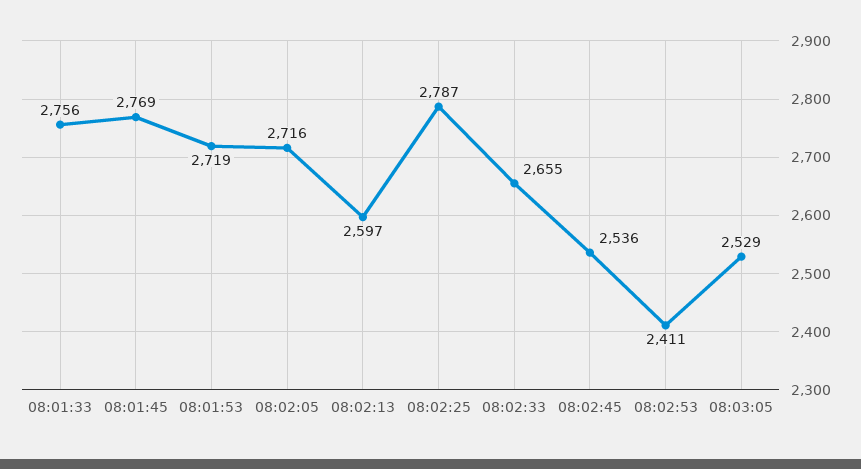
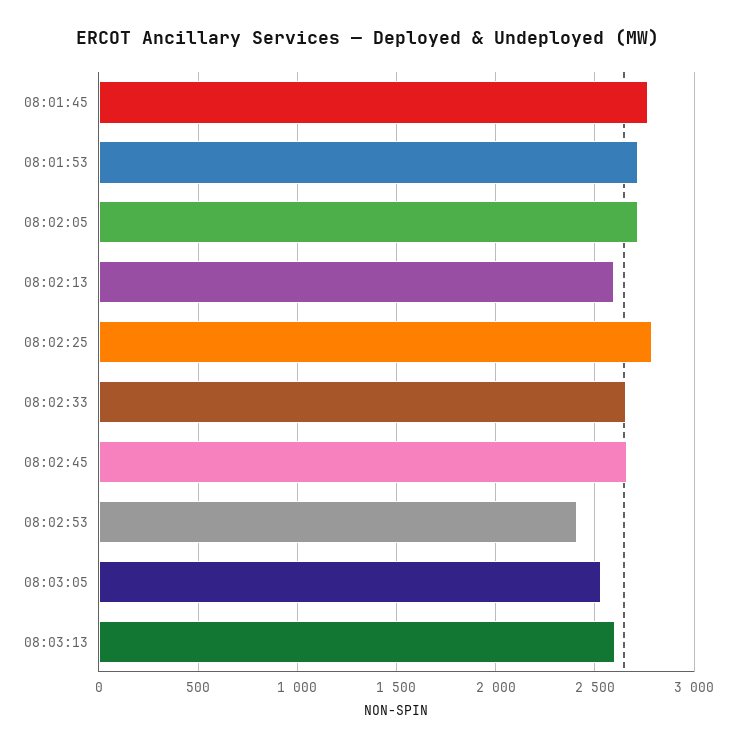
08:01:33: 2756 -> none
08:02:45: 2536 -> 2650
08:03:13: none -> 2600

